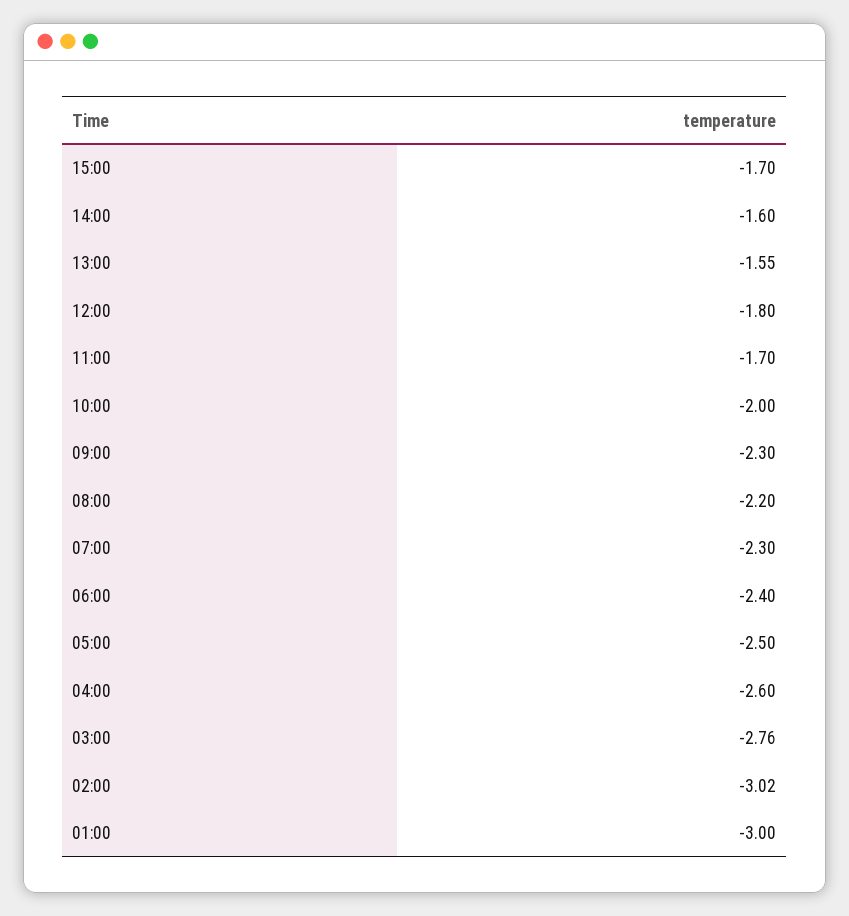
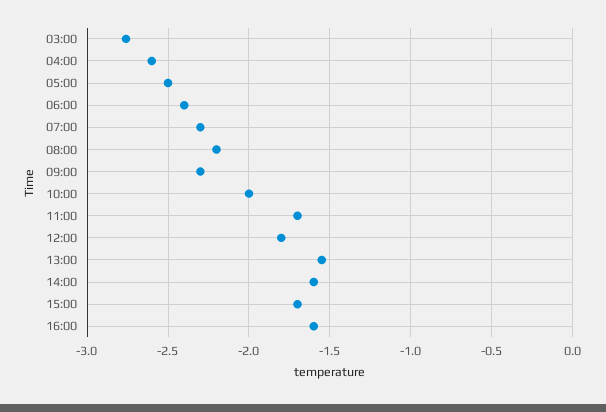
02:00: -3.02 -> none
01:00: -3 -> none
16:00: none -> -1.6

